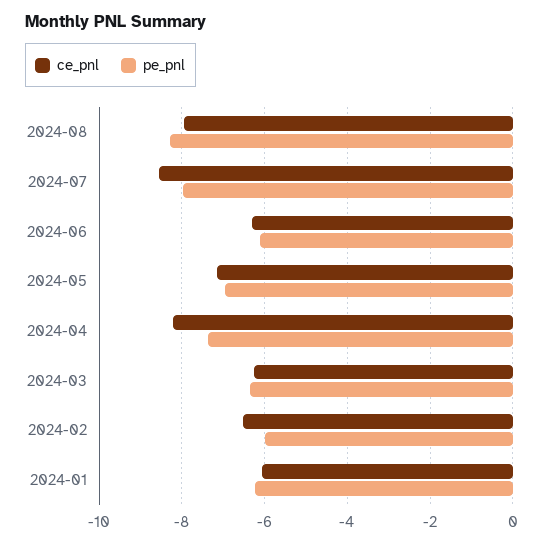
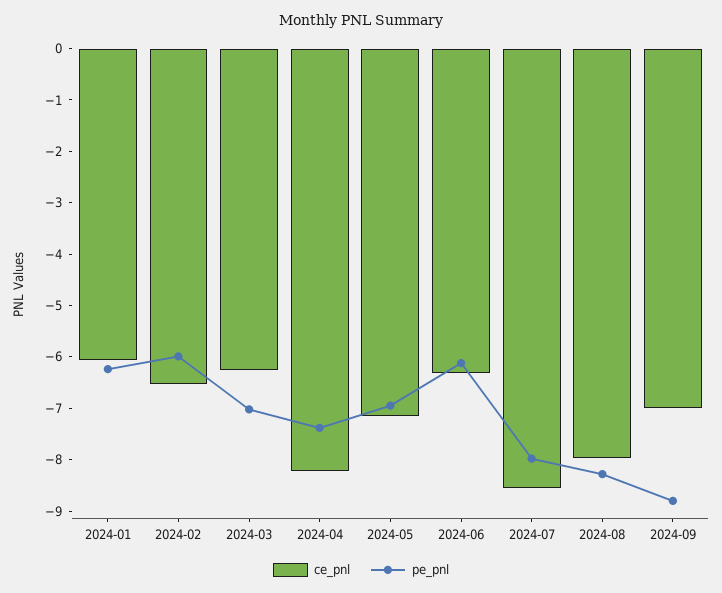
pe_pnl, 2024-03: -6.4 -> -7
ce_pnl, 2024-09: none -> -7
pe_pnl, 2024-09: none -> -8.8

